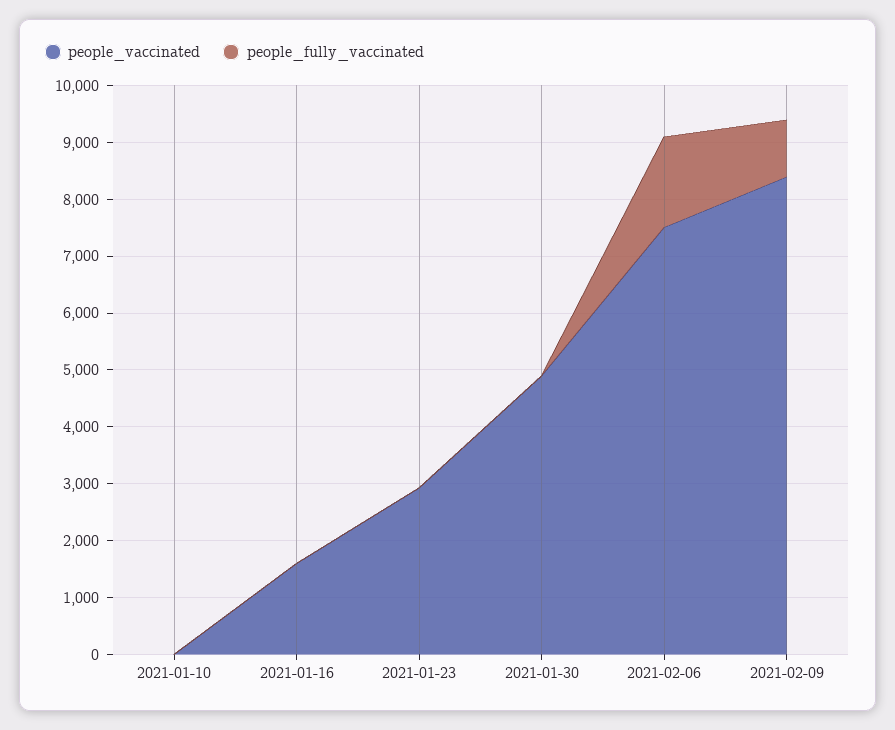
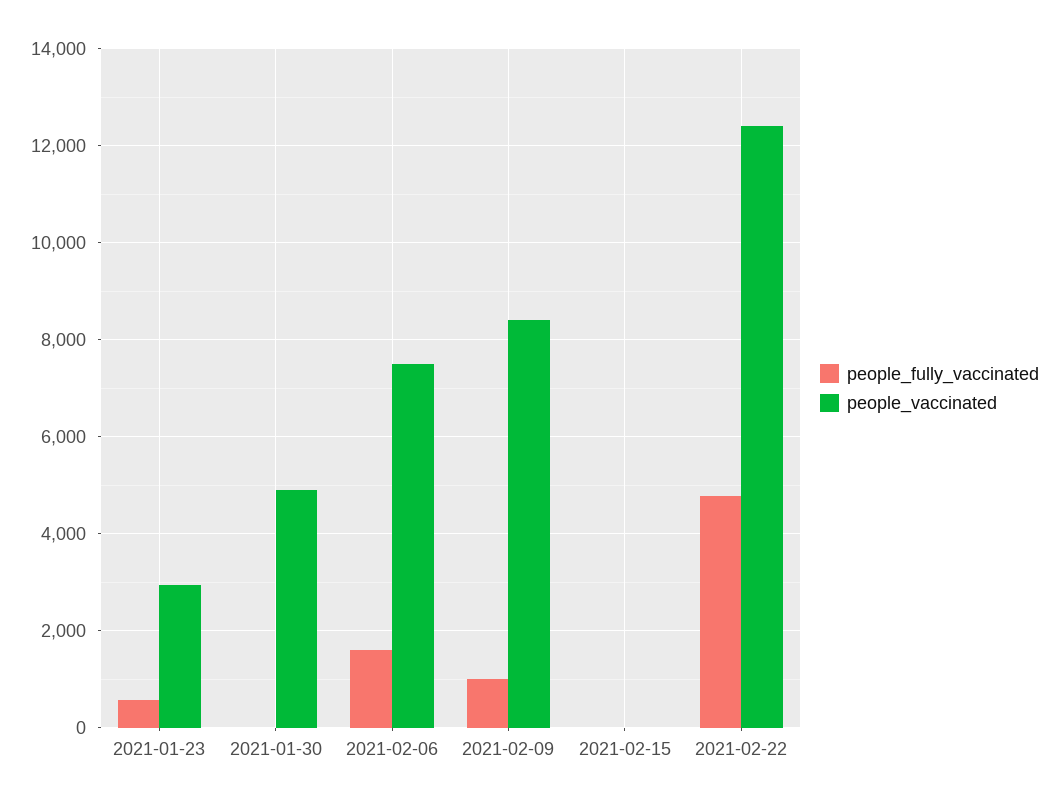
people_vaccinated, 2021-01-10: 0 -> none
people_fully_vaccinated, 2021-01-10: 0 -> none
people_vaccinated, 2021-01-16: 1600 -> none
people_fully_vaccinated, 2021-01-16: 0 -> none
people_fully_vaccinated, 2021-01-23: 0 -> 600
people_fully_vaccinated, 2021-02-15: none -> 0
people_vaccinated, 2021-02-15: none -> 0
people_fully_vaccinated, 2021-02-22: none -> 4800
people_vaccinated, 2021-02-22: none -> 12400

